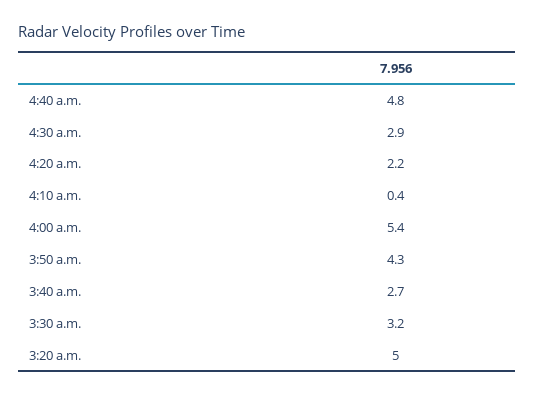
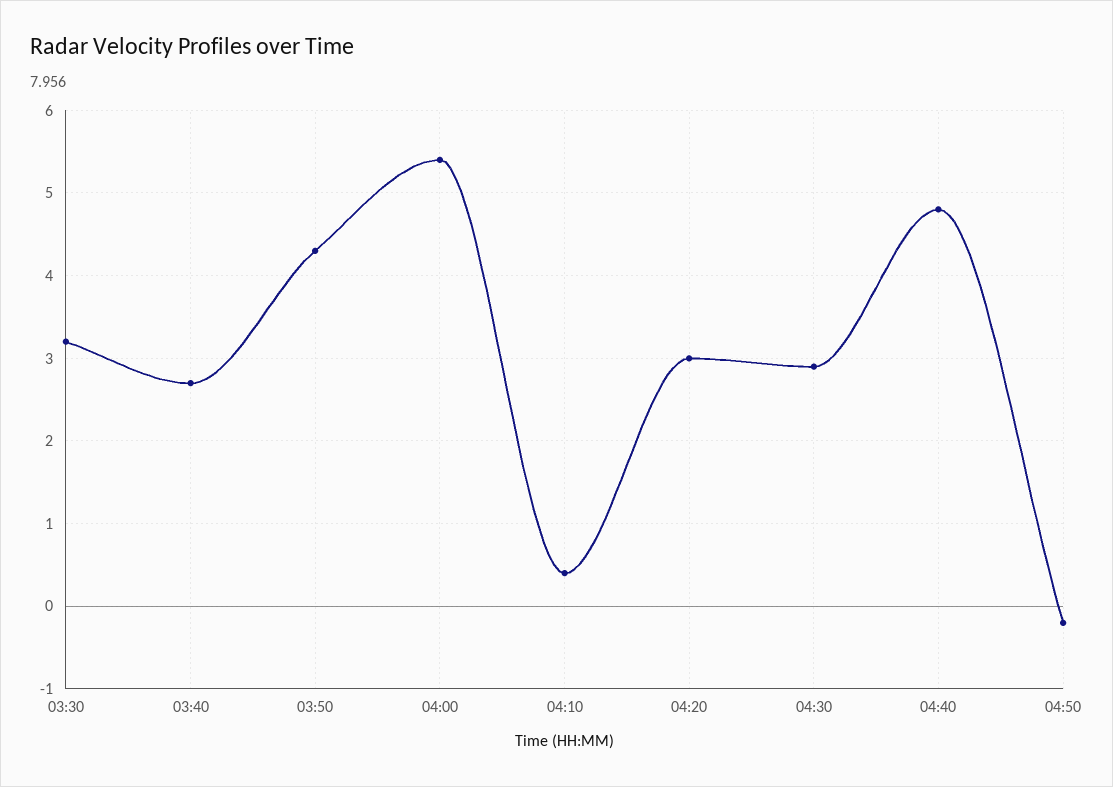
4:20 a.m.: 2.2 -> 3
3:20 a.m.: 5 -> none
04:50: none -> -0.2

